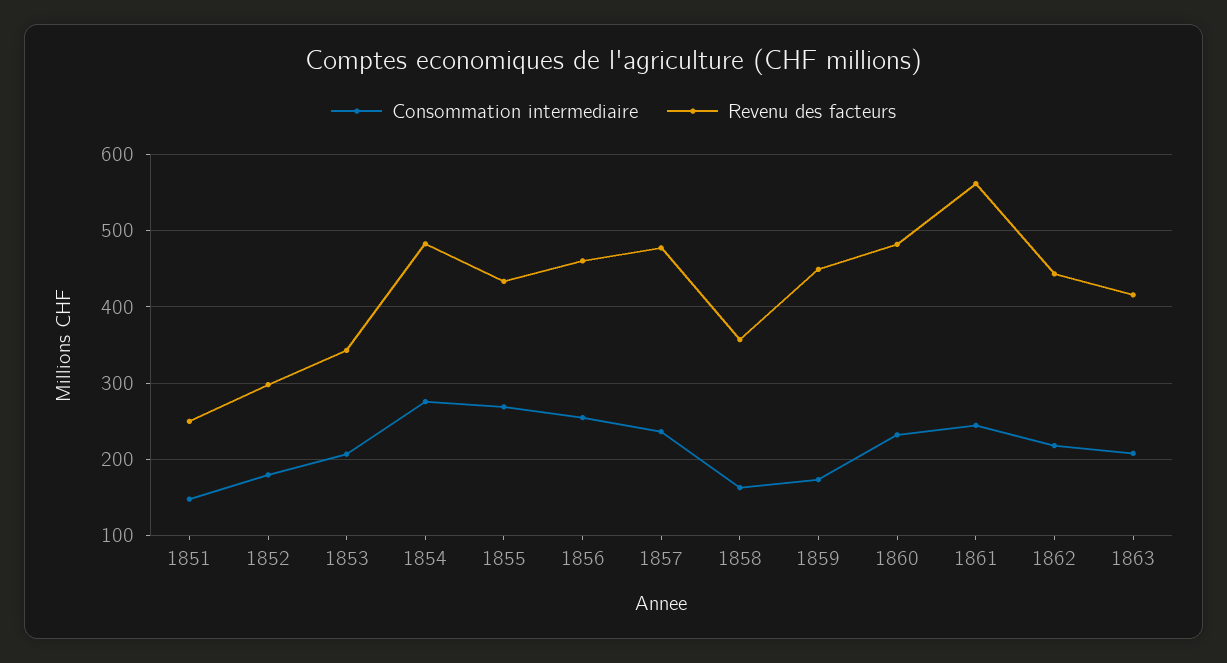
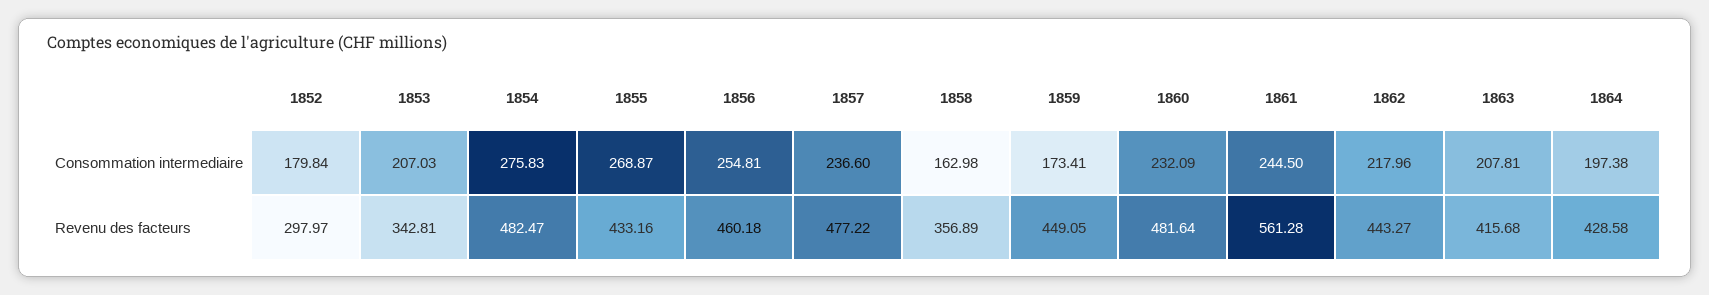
Consommation intermediaire, 1851: 150 -> none
Revenu des facteurs, 1851: 250 -> none
Consommation intermediaire, 1864: none -> 197.38
Revenu des facteurs, 1864: none -> 428.58

